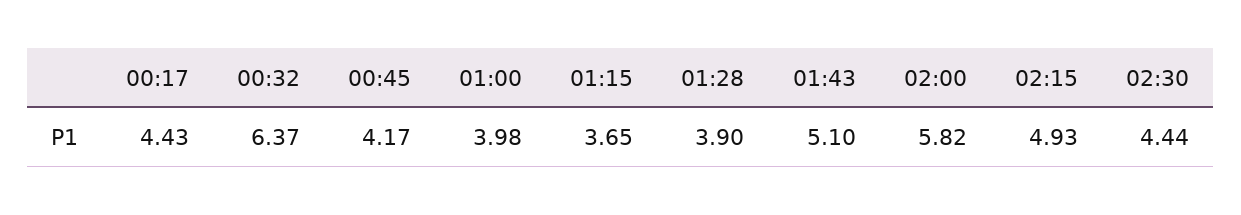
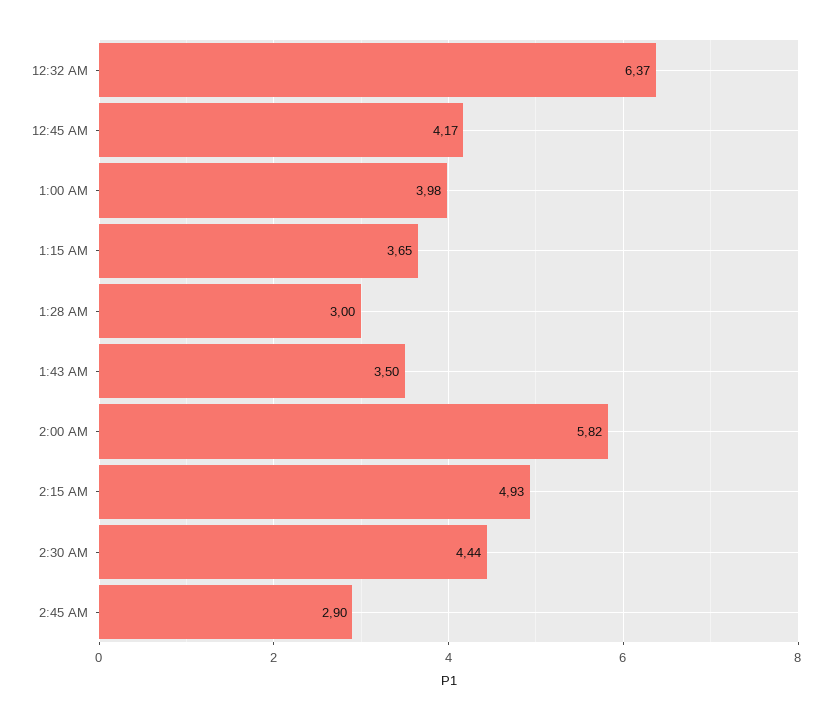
00:17: 4.43 -> none
01:28: 3.9 -> 3
01:43: 5.1 -> 3.5
2:45 AM: none -> 2.9

